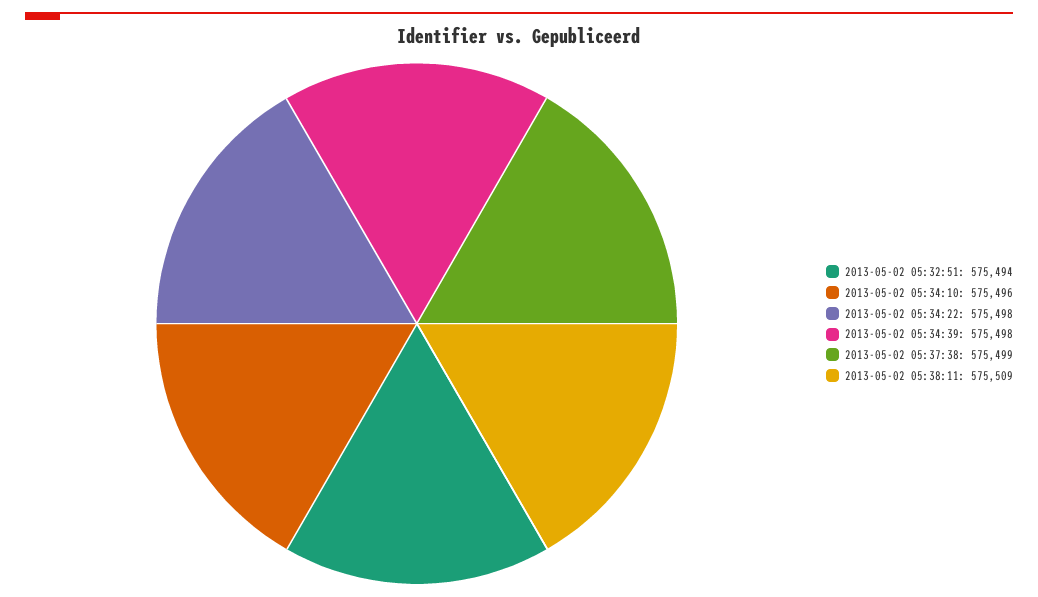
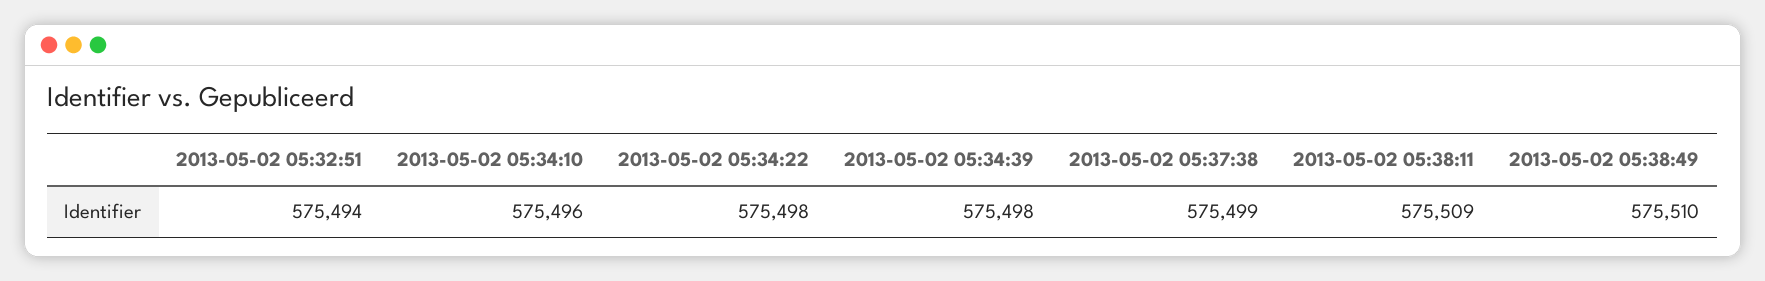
2013-05-02 05:38:49: none -> 575510

